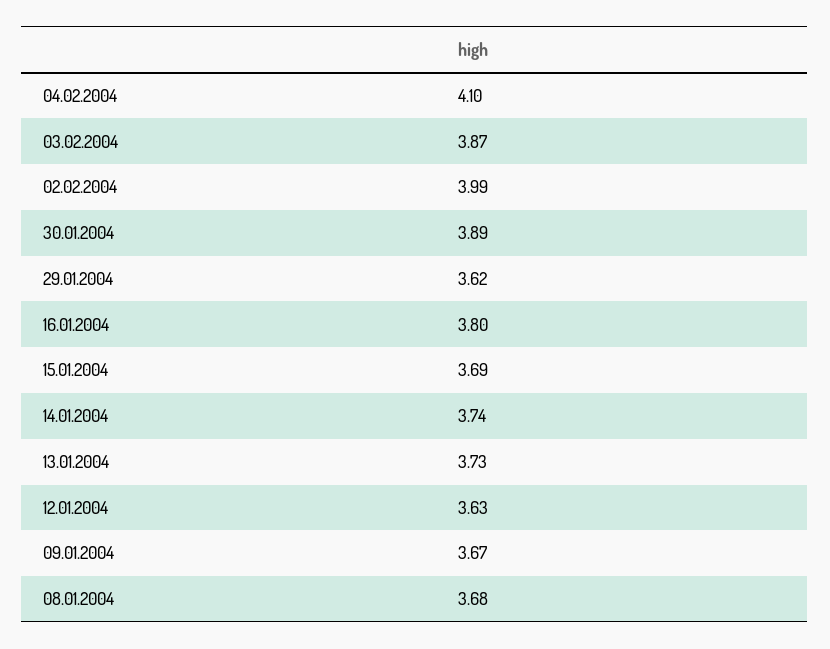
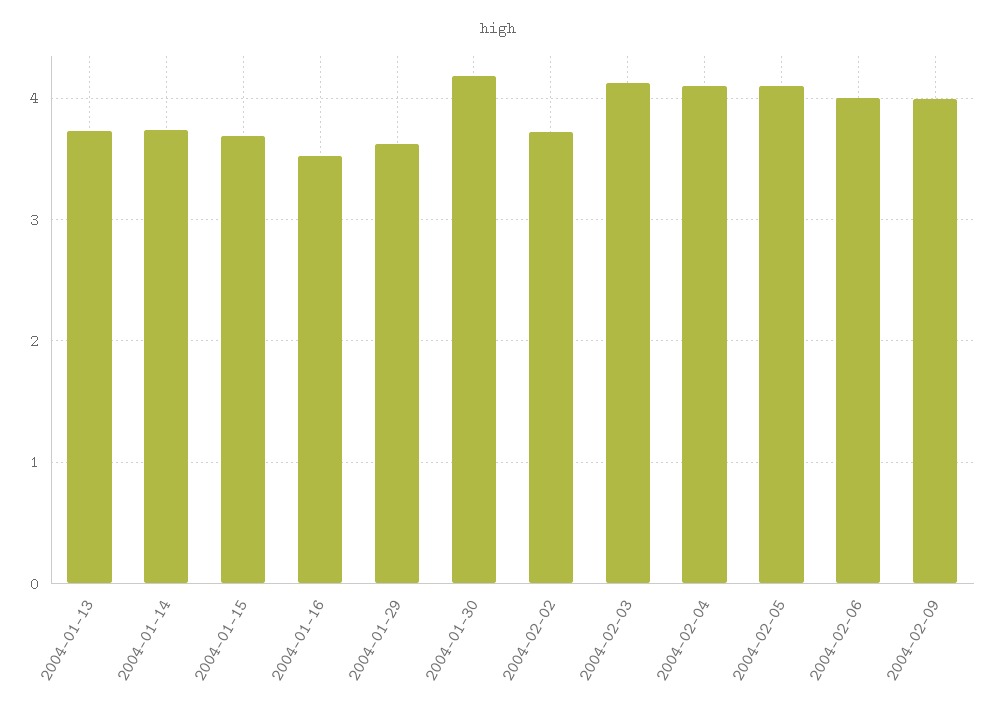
03.02.2004: 3.87 -> 4.1
02.02.2004: 3.99 -> 3.7
30.01.2004: 3.89 -> 4.2
16.01.2004: 3.8 -> 3.5
12.01.2004: 3.63 -> none
09.01.2004: 3.67 -> none
08.01.2004: 3.68 -> none
2004-02-05: none -> 4.1
2004-02-06: none -> 4
2004-02-09: none -> 4

